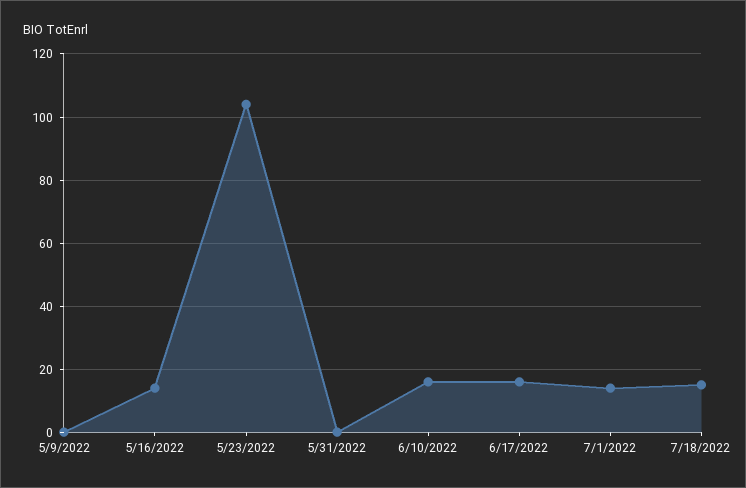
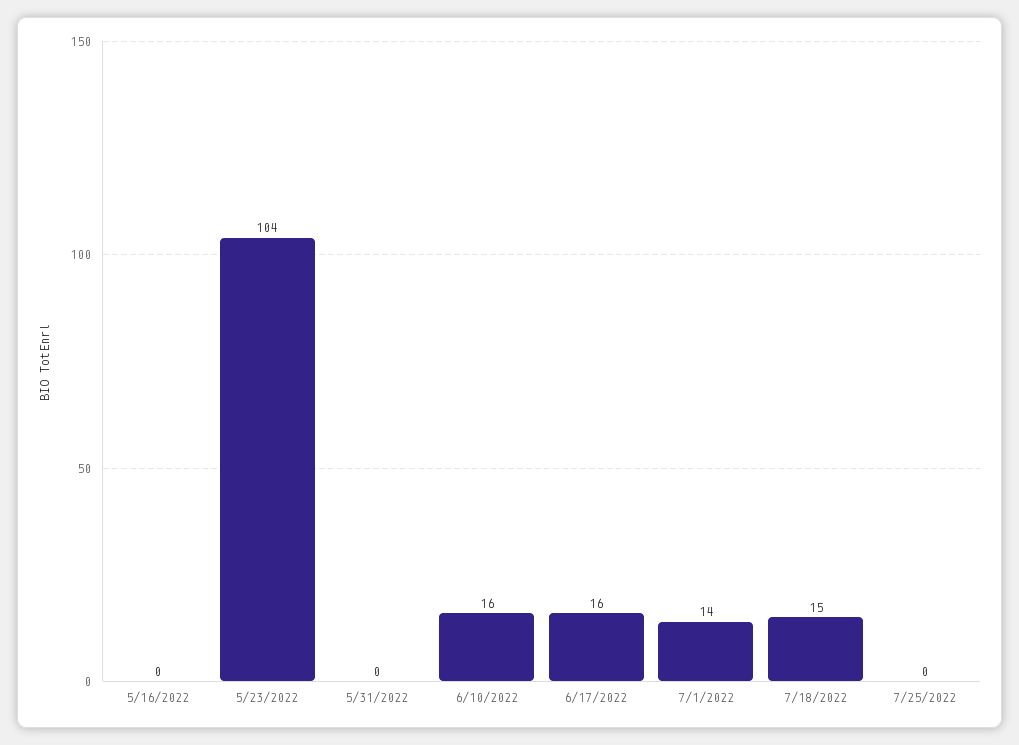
5/9/2022: 0 -> none
5/16/2022: 15 -> 0
7/25/2022: none -> 0

